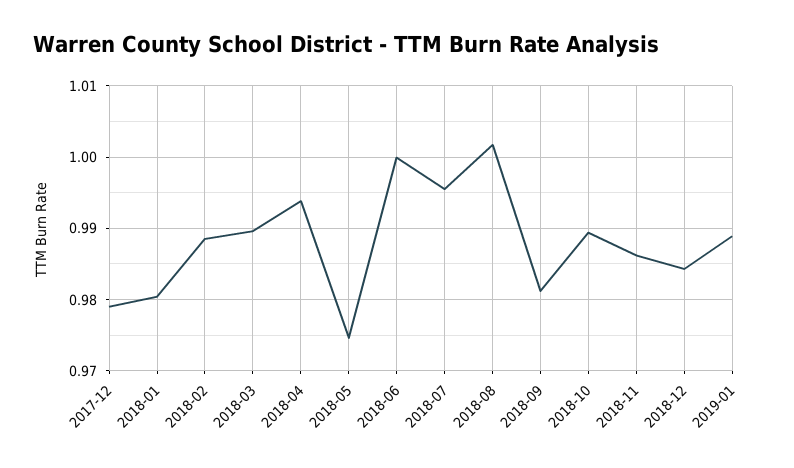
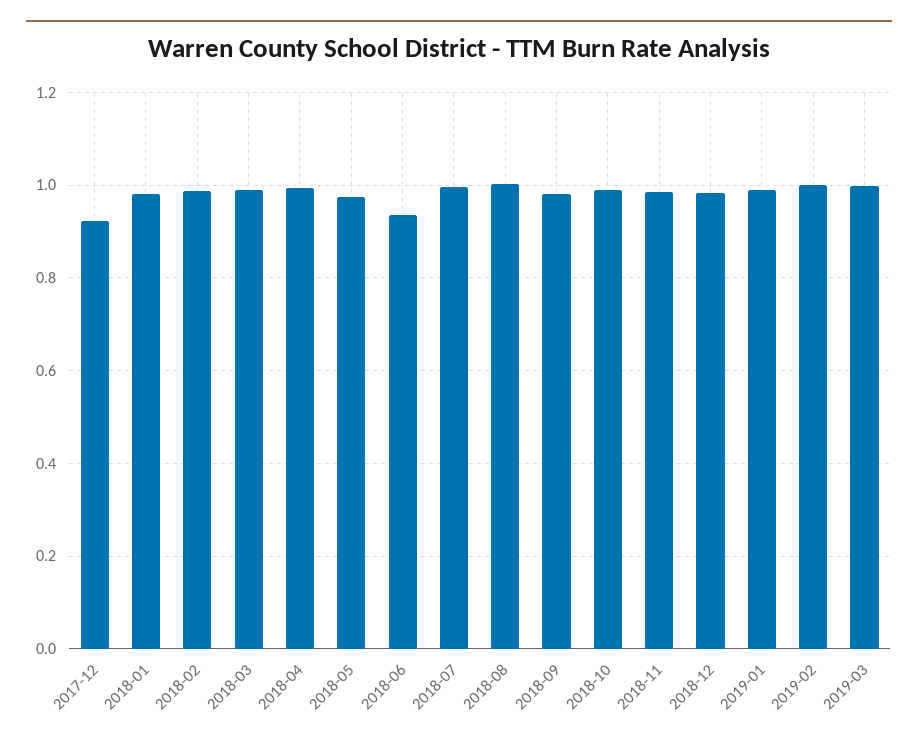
2017-12: 0.979 -> 0.92
2018-06: 1 -> 0.94
2019-02: none -> 1
2019-03: none -> 1

